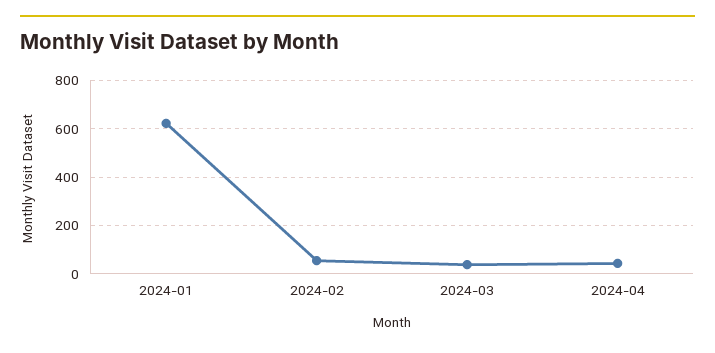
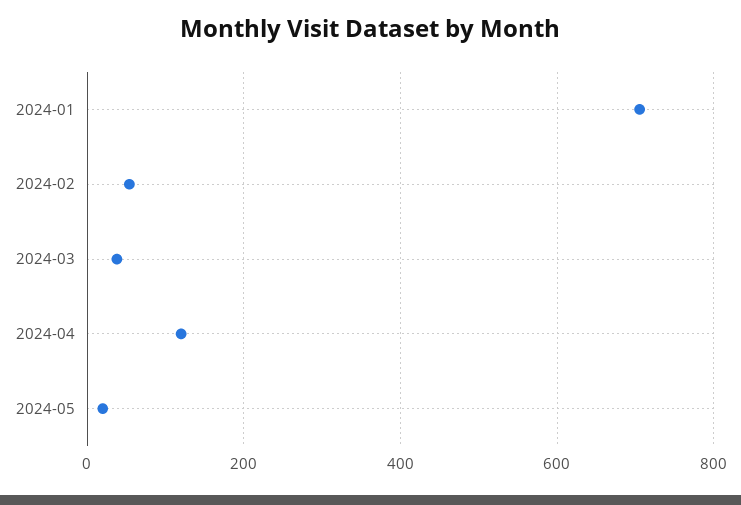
2024-01: 625 -> 700
2024-04: 50 -> 120
2024-05: none -> 20

